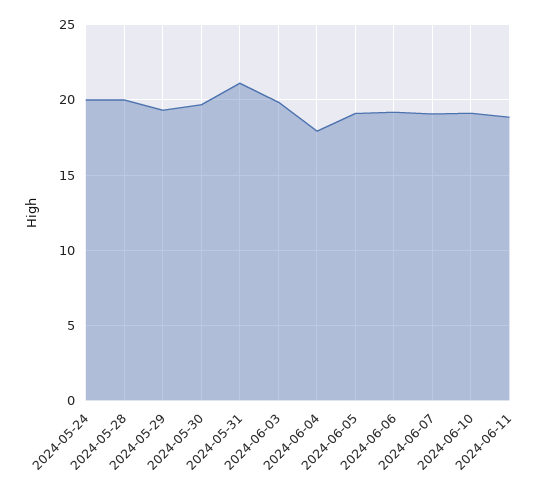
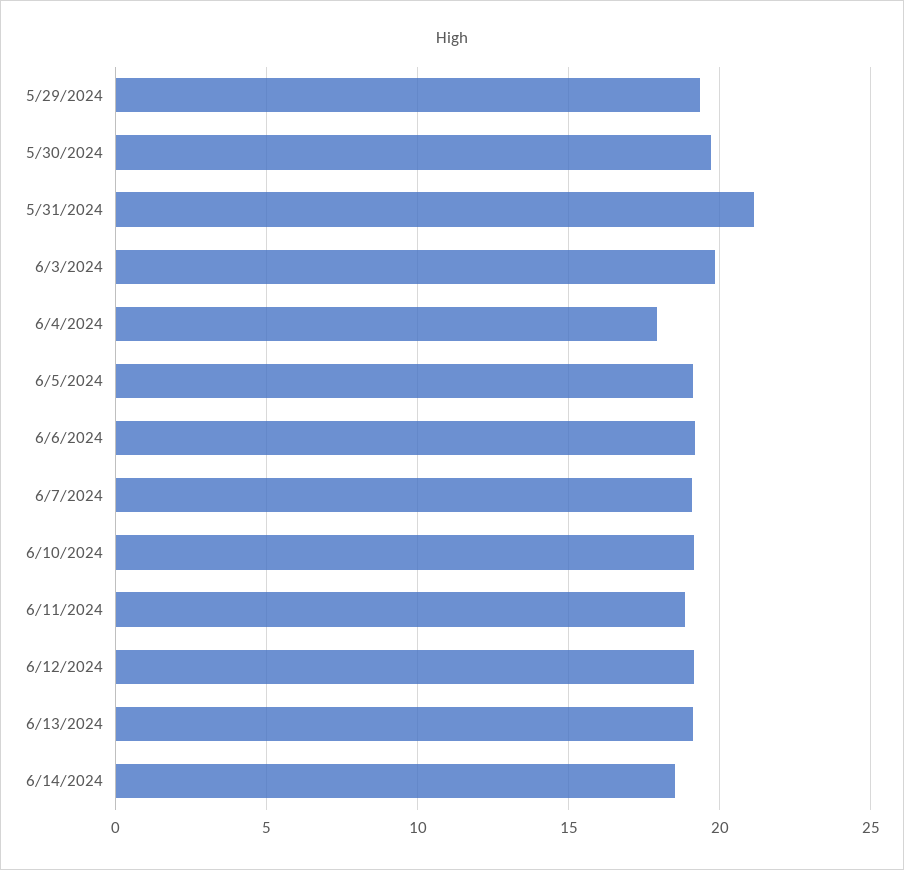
2024-05-24: 20 -> none
2024-05-28: 20 -> none
6/12/2024: none -> 19
6/13/2024: none -> 19
6/14/2024: none -> 18.5

